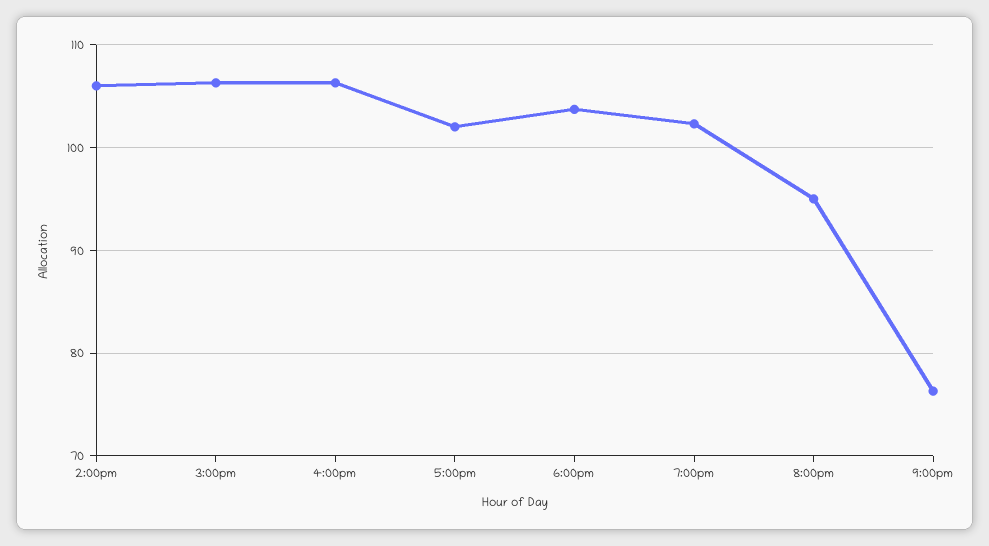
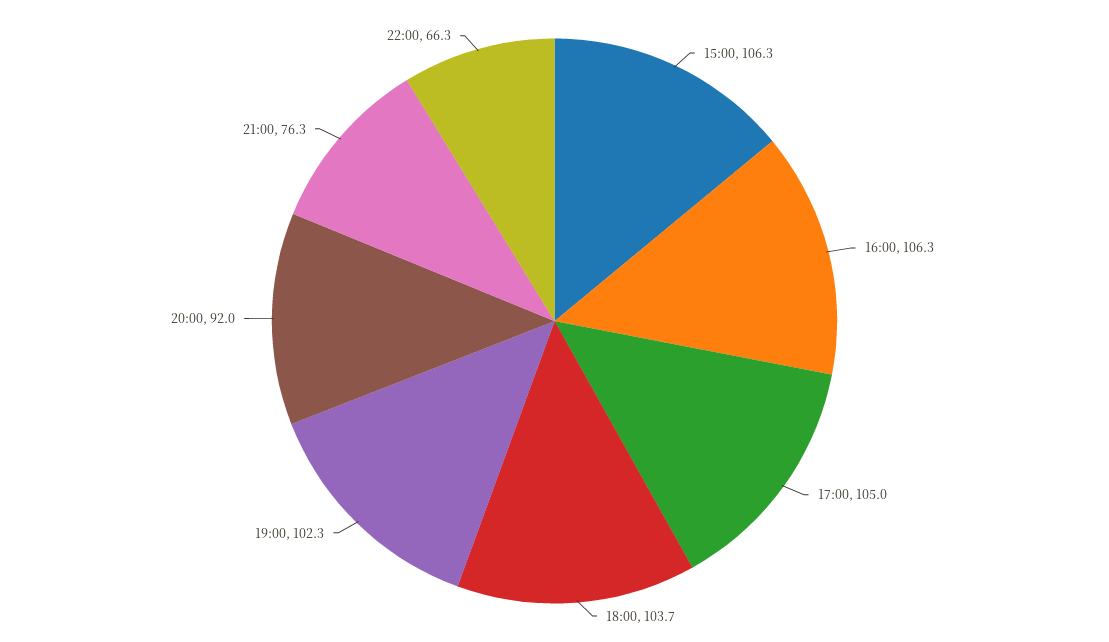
2:00pm: 106 -> none
5:00pm: 102 -> 105
8:00pm: 95 -> 92
22:00: none -> 66.3

